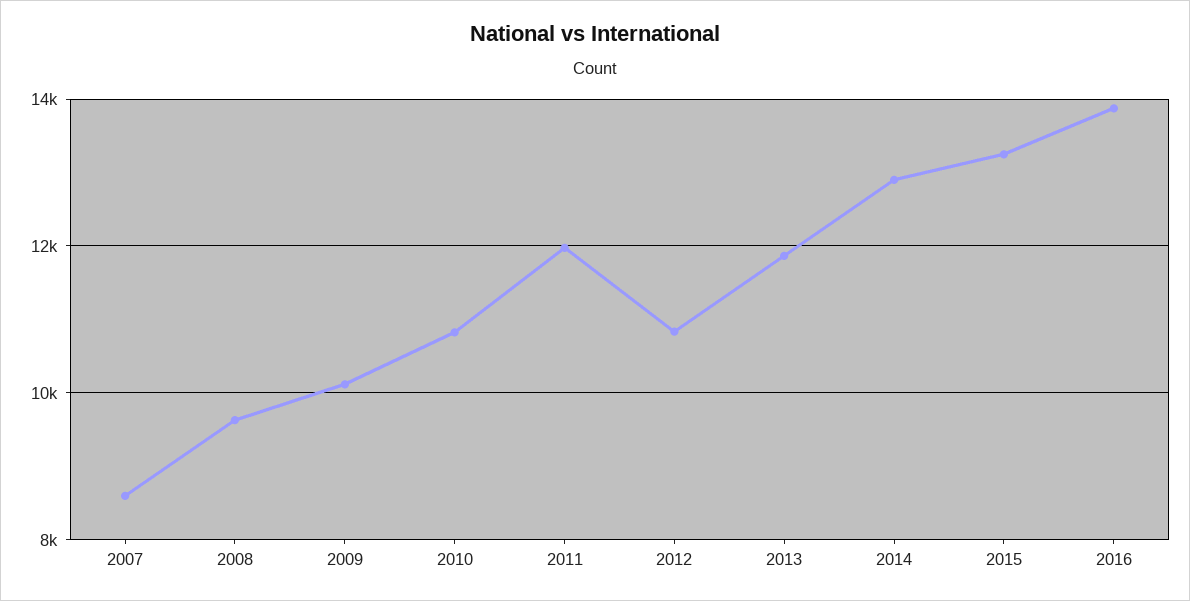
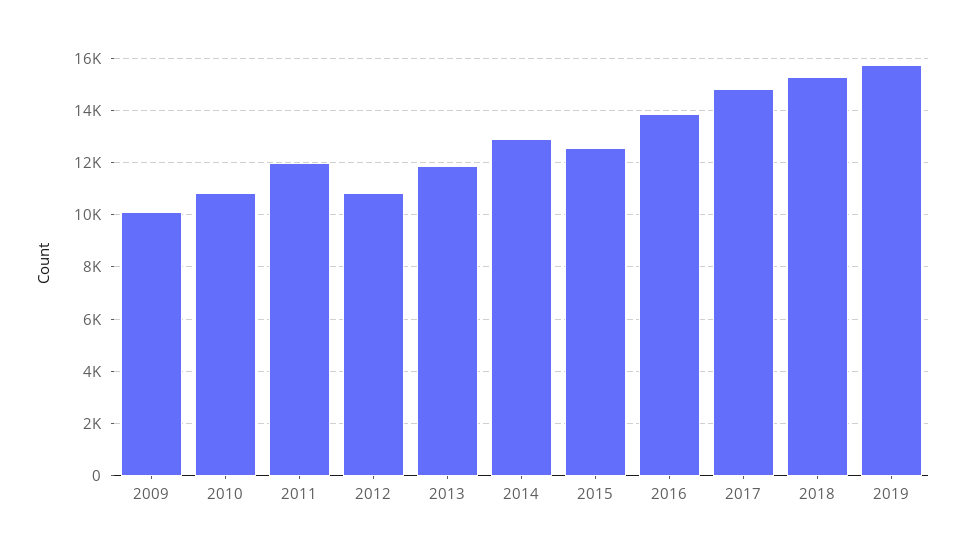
2007: 8600 -> none
2008: 9600 -> none
2015: 13200 -> 12500
2017: none -> 14750
2018: none -> 15250
2019: none -> 15750

